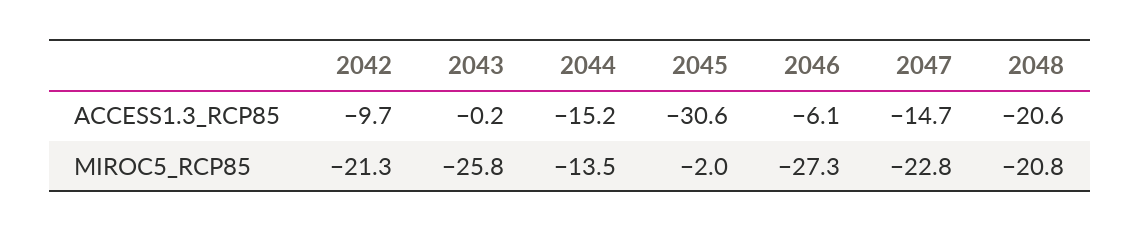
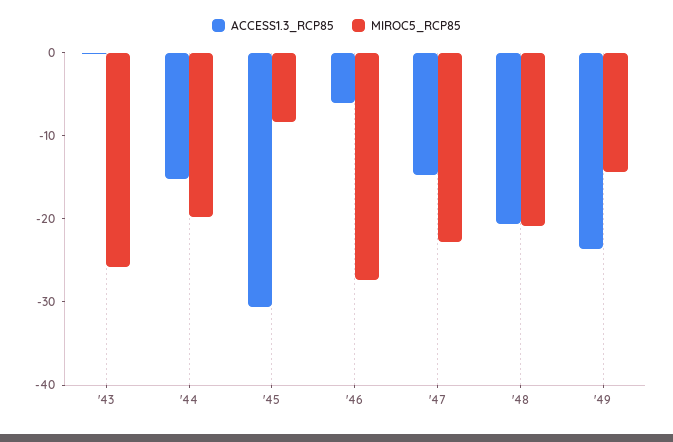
ACCESS1.3_RCP85, 2042: -9.7 -> none
MIROC5_RCP85, 2042: -21.3 -> none
MIROC5_RCP85, 2044: -13.5 -> -20
MIROC5_RCP85, 2045: -2 -> -8
ACCESS1.3_RCP85, '49: none -> -24
MIROC5_RCP85, '49: none -> -14

